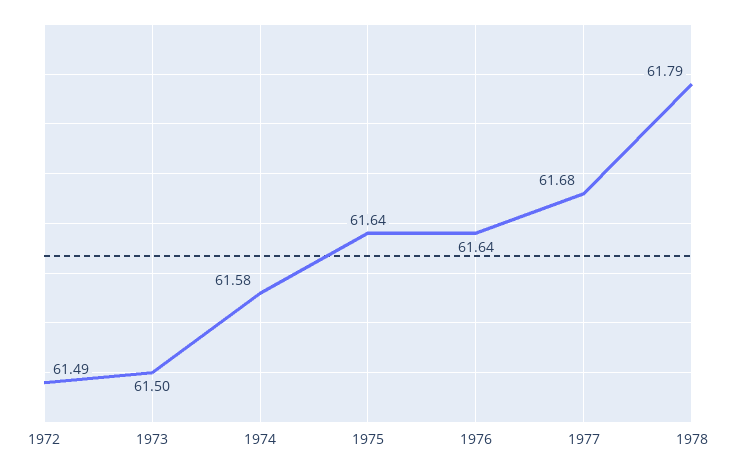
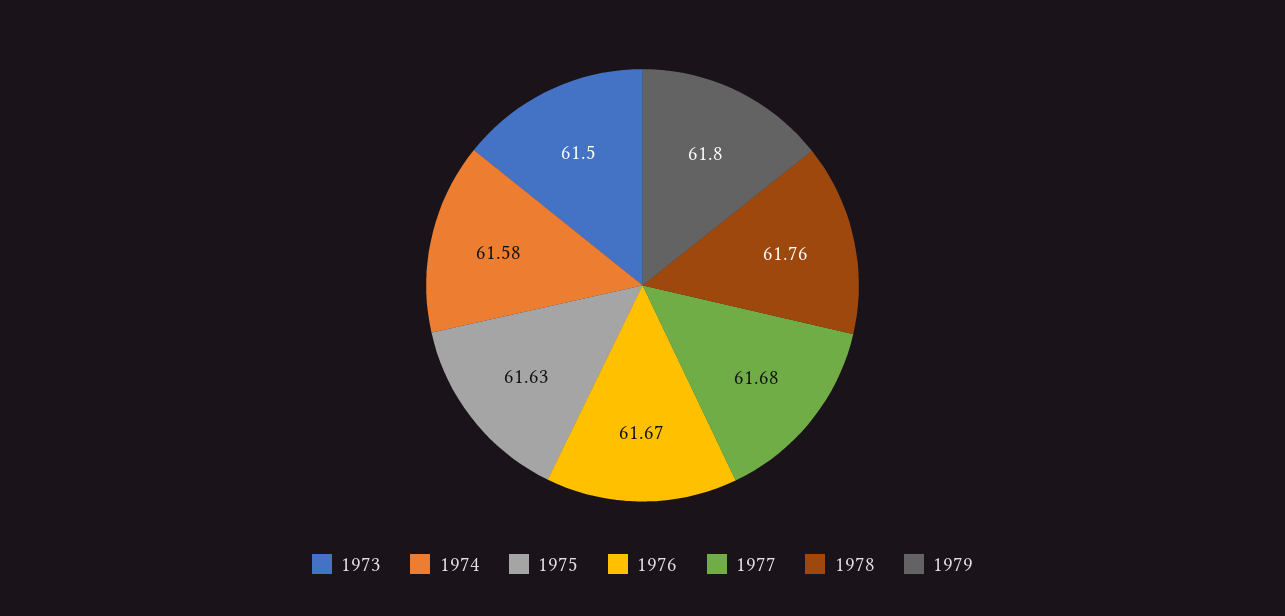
1972: 61.49 -> none
1975: 61.64 -> 61.63
1976: 61.64 -> 61.67
1978: 61.79 -> 61.76
1979: none -> 61.8

